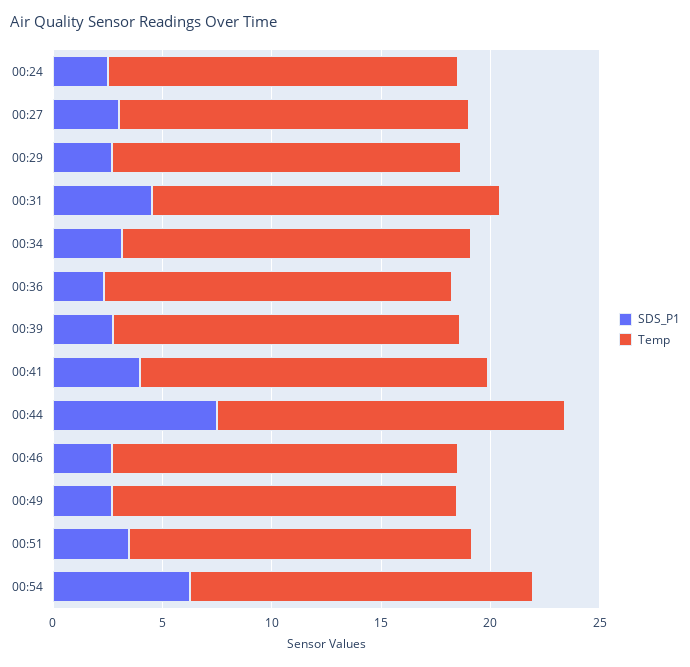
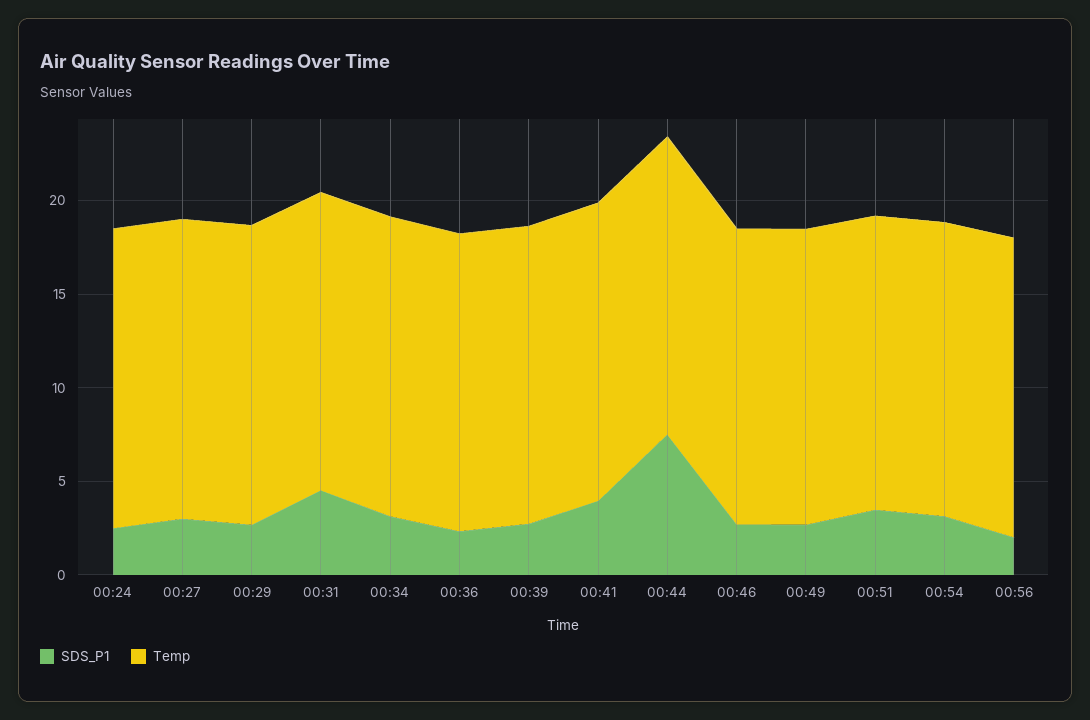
SDS_P1, 00:54: 6 -> 3
SDS_P1, 00:56: none -> 2
Temp, 00:56: none -> 16

